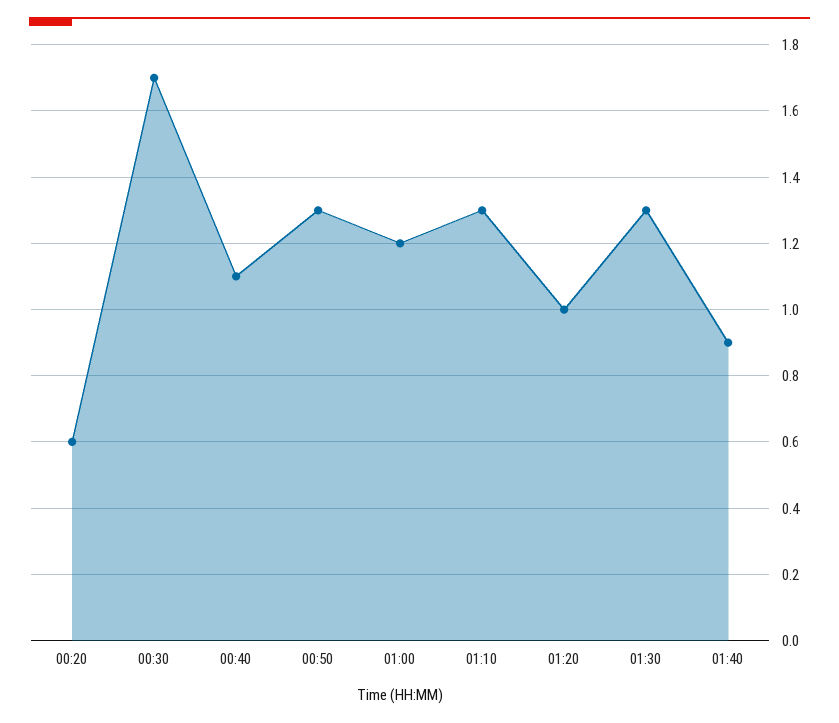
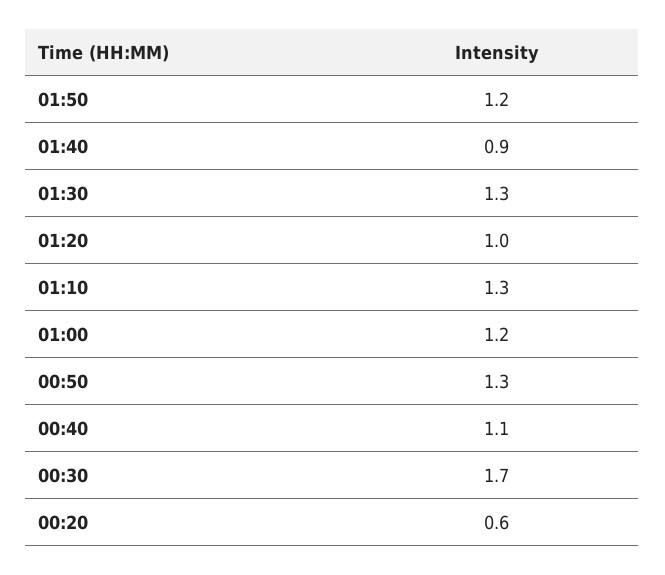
01:50: none -> 1.2

